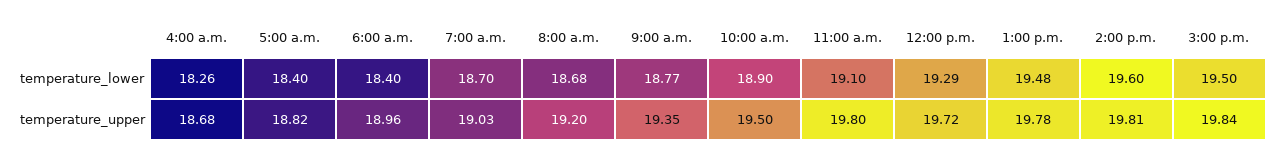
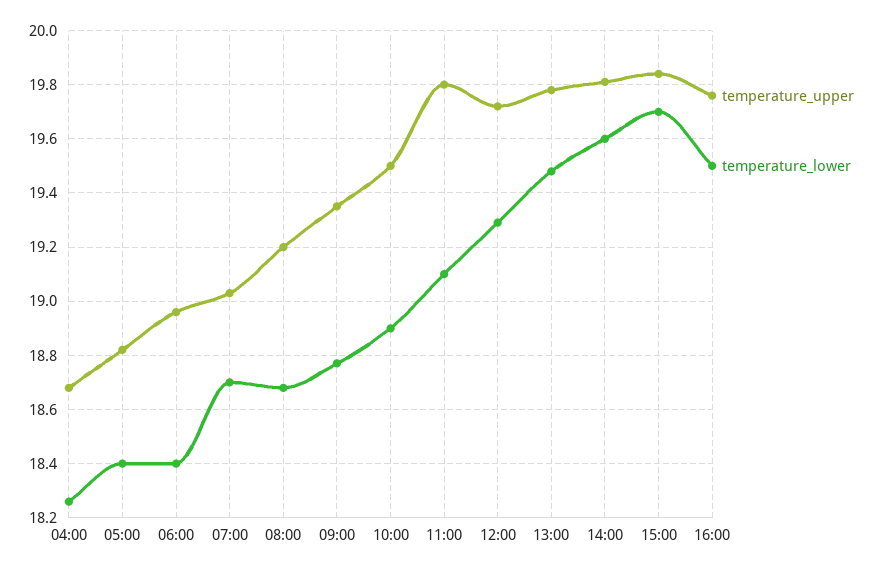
temperature_lower, 3:00 p.m.: 19.5 -> 19.7
temperature_upper, 16:00: none -> 19.75
temperature_lower, 16:00: none -> 19.5

